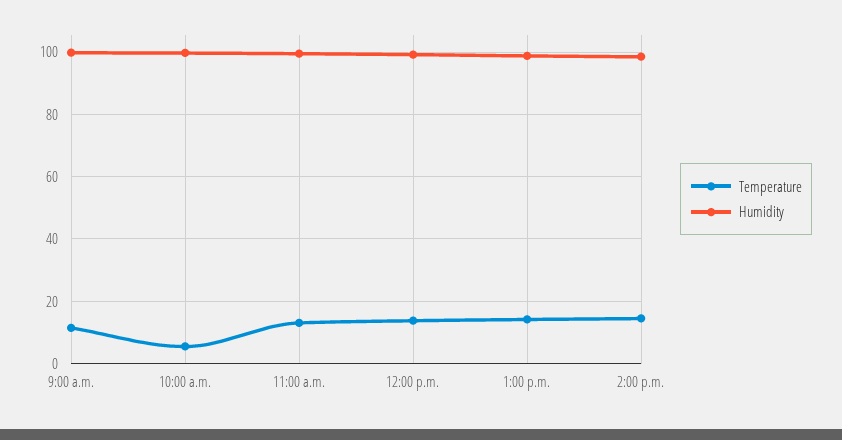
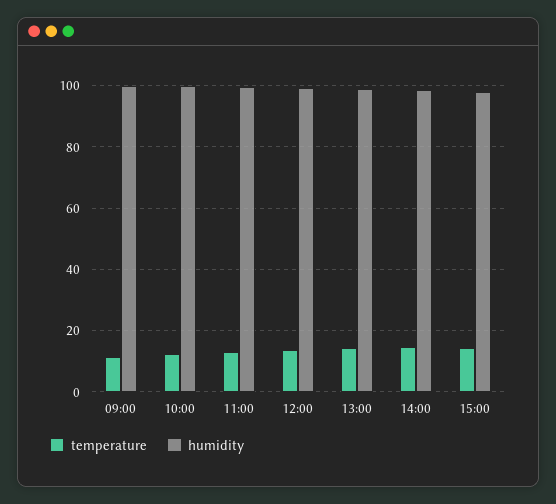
Temperature, 10:00 a.m.: 6 -> 12
Temperature, 15:00: none -> 14
Humidity, 15:00: none -> 98

